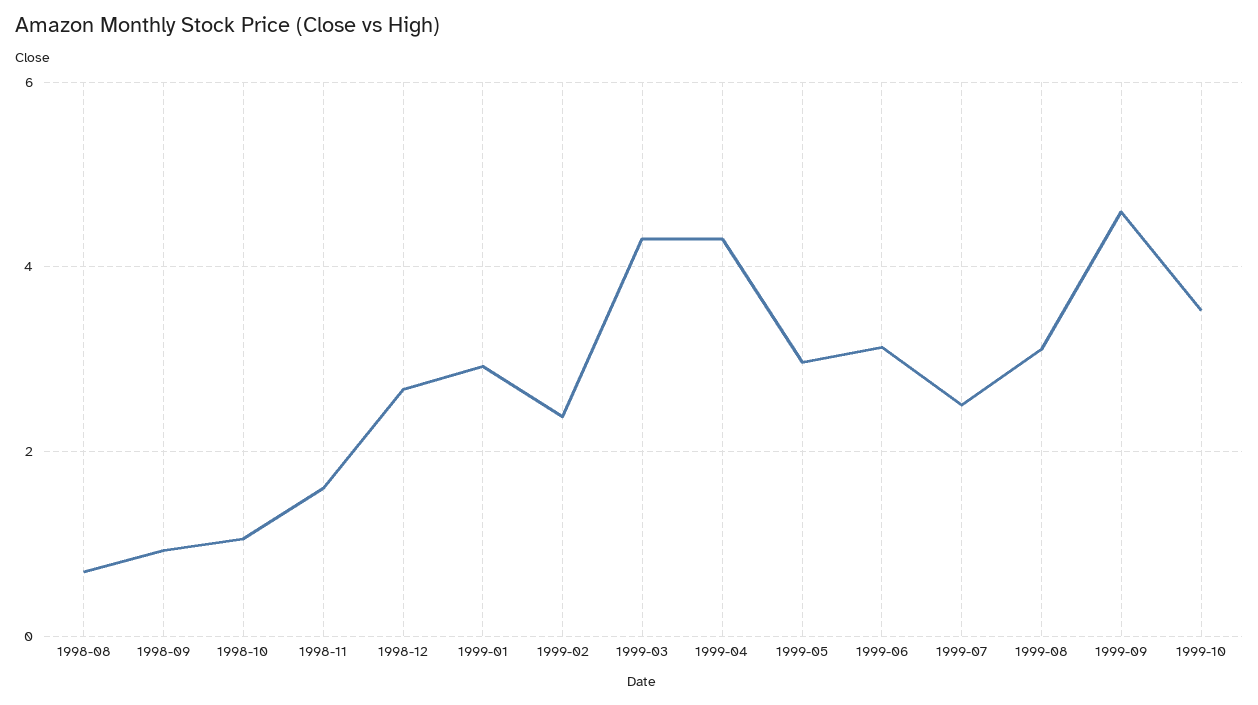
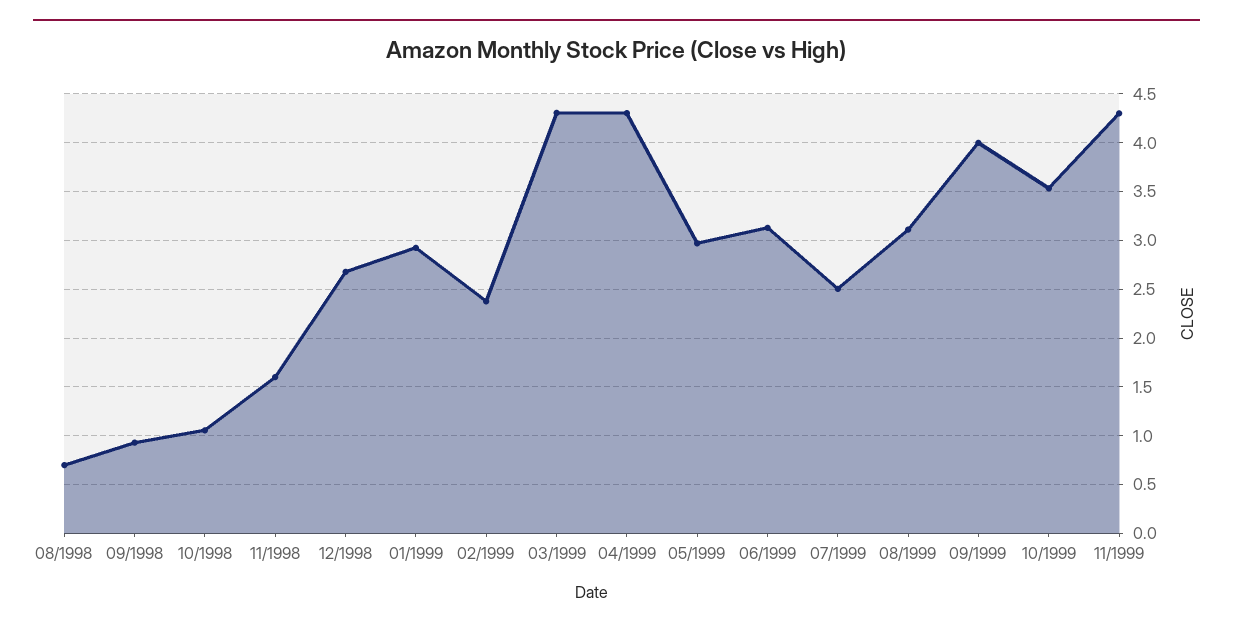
1999-09: 4.6 -> 4
11/1999: none -> 4.3

